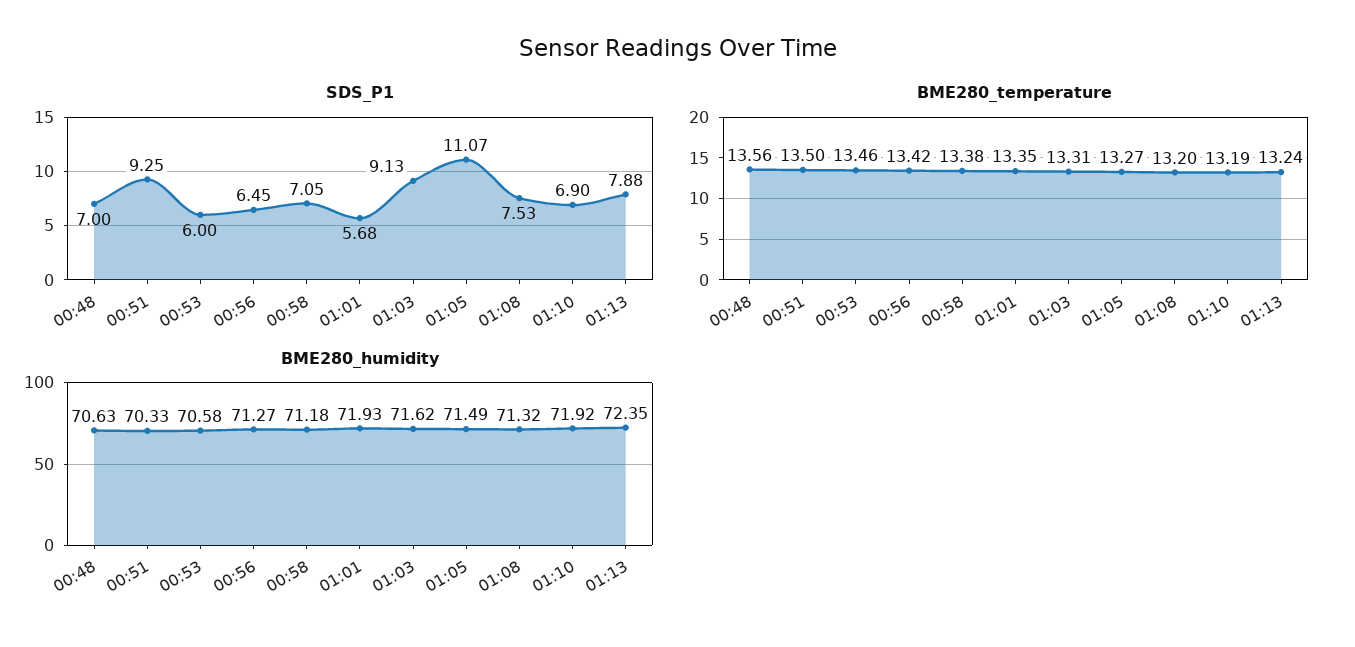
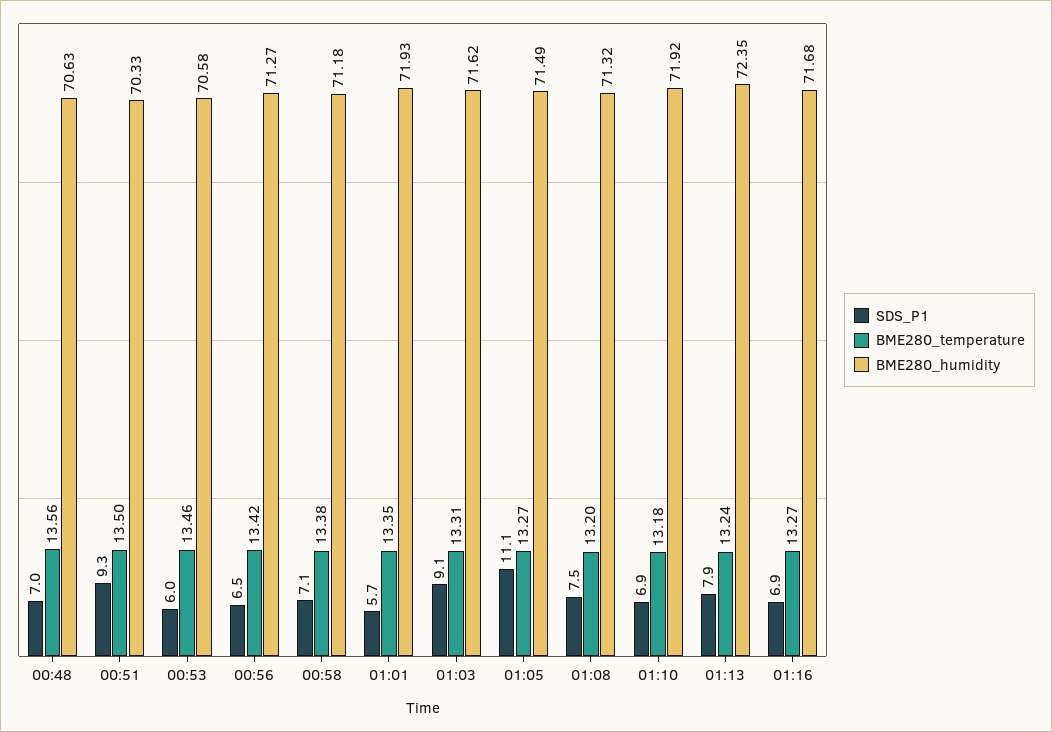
BME280_temperature, 01:10: 13.19 -> 13.18
SDS_P1, 01:16: none -> 6.9
BME280_temperature, 01:16: none -> 13.27
BME280_humidity, 01:16: none -> 71.68

